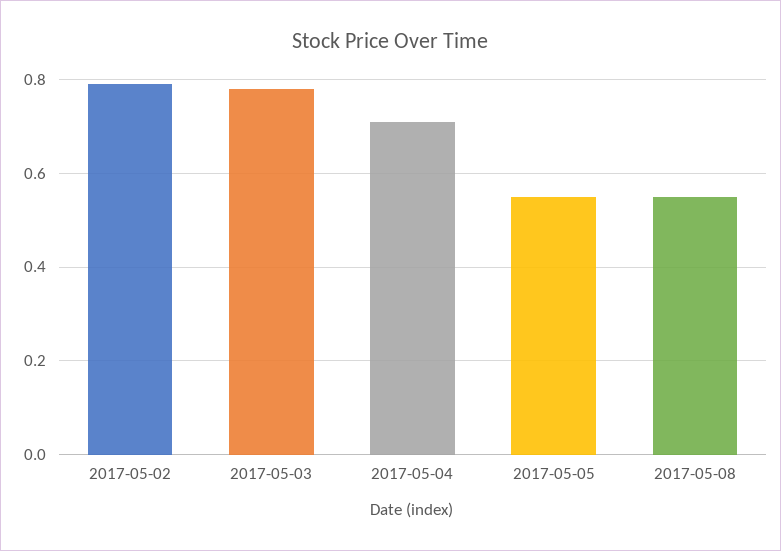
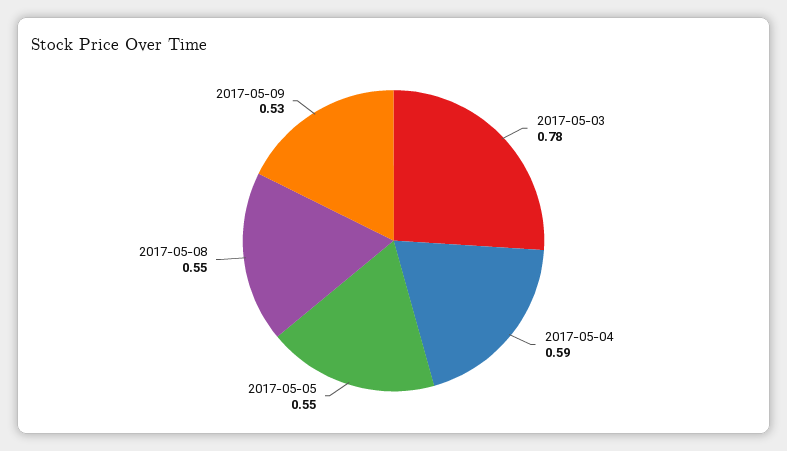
2017-05-02: 0.8 -> none
2017-05-04: 0.7 -> 0.59
2017-05-09: none -> 0.53

